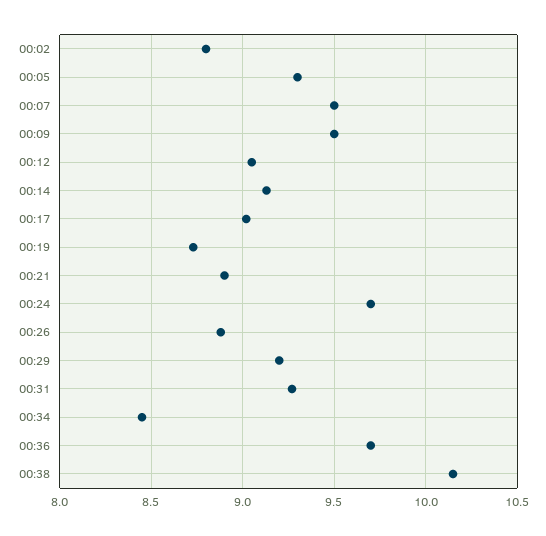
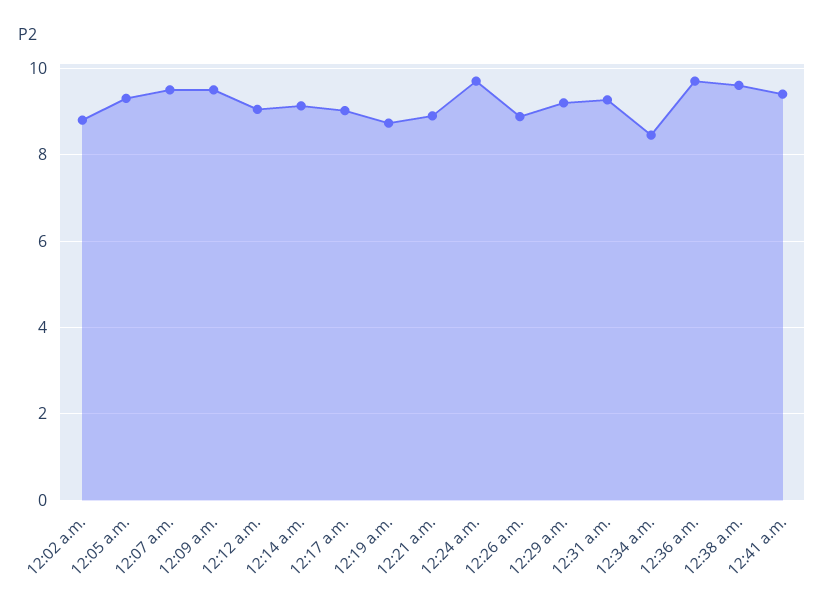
00:38: 10.15 -> 9.6
12:41 a.m.: none -> 9.4

